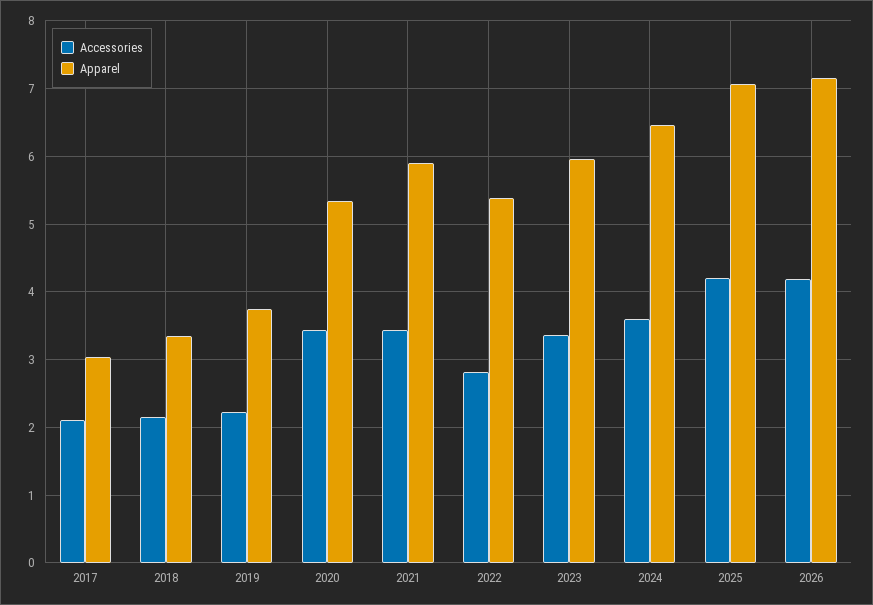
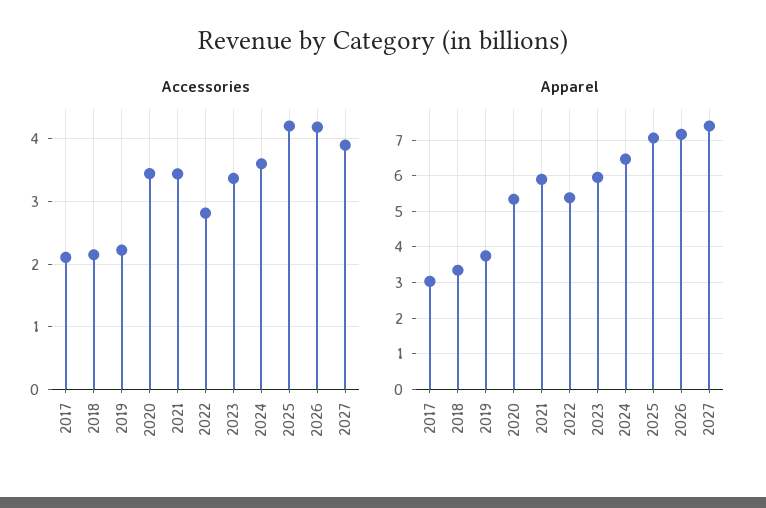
Accessories, 2027: none -> 3.9
Apparel, 2027: none -> 7.4

